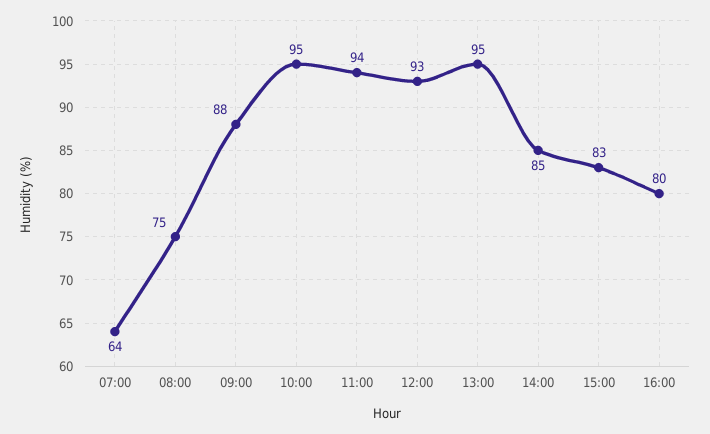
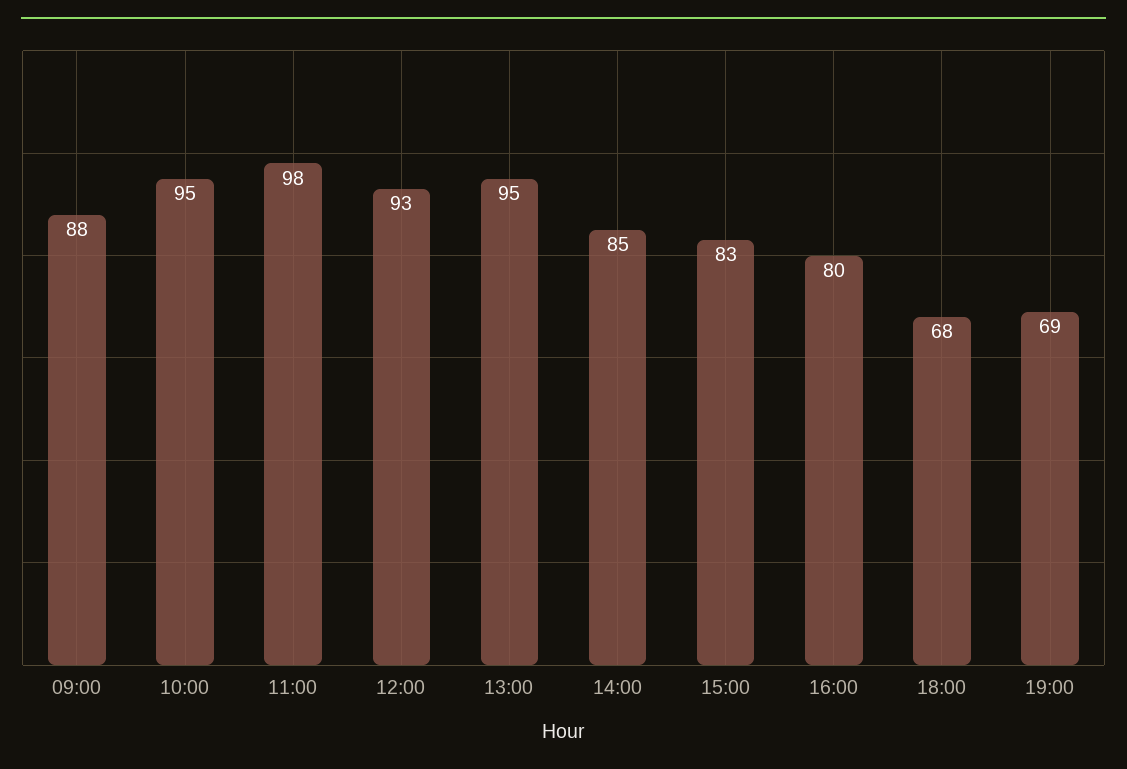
07:00: 64 -> none
08:00: 75 -> none
11:00: 94 -> 98
18:00: none -> 68
19:00: none -> 69

